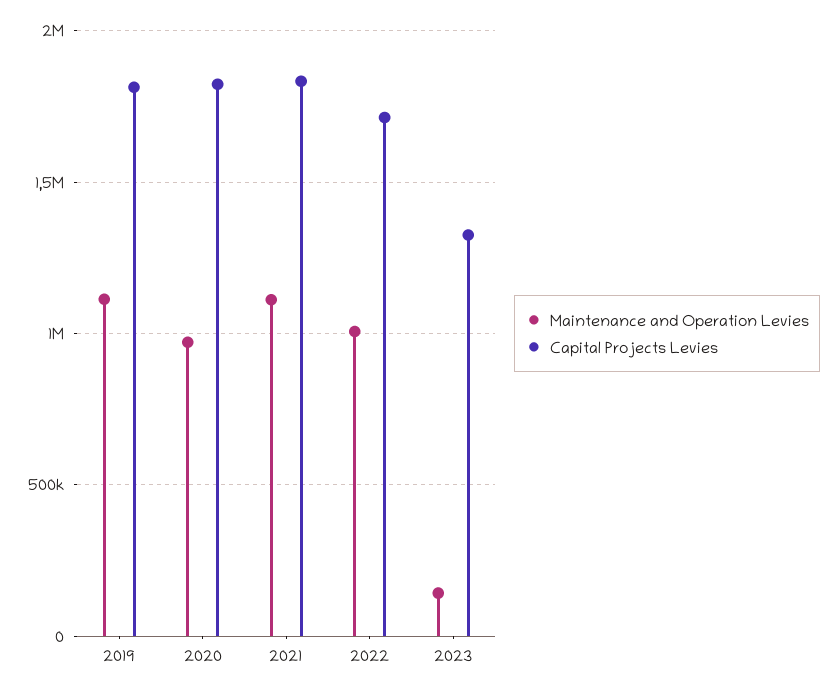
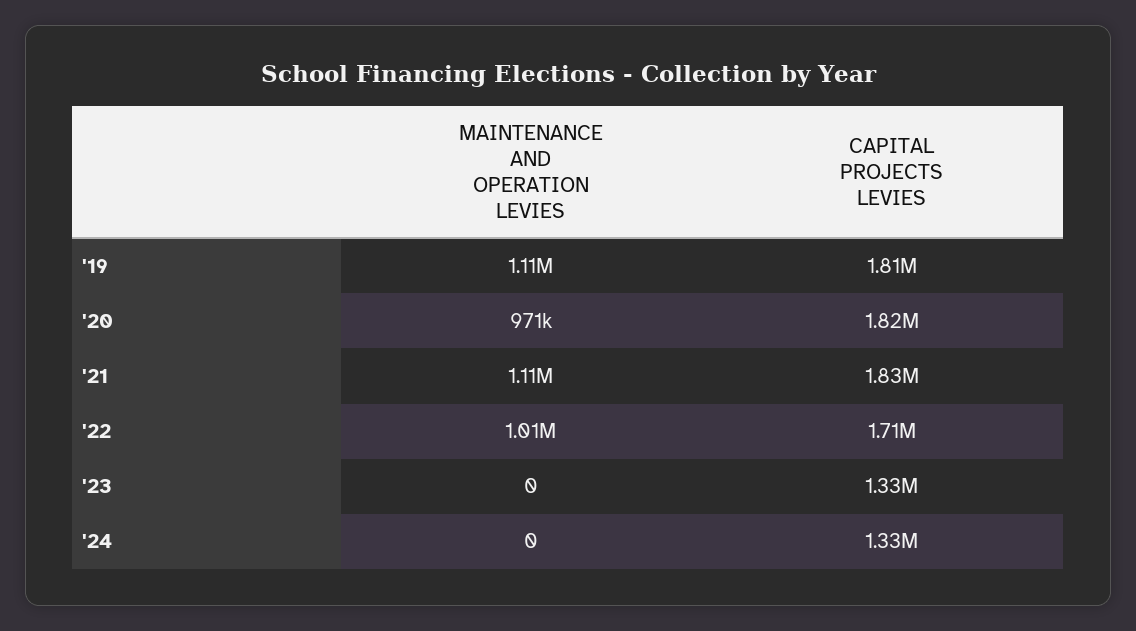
Maintenance and Operation Levies, 2023: 150000 -> 0
Maintenance and Operation Levies, '24: none -> 0
Capital Projects Levies, '24: none -> 1330000

